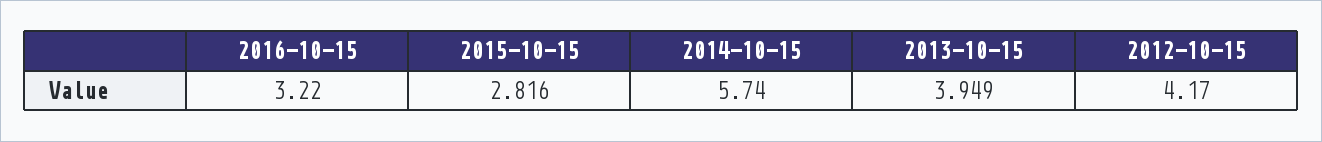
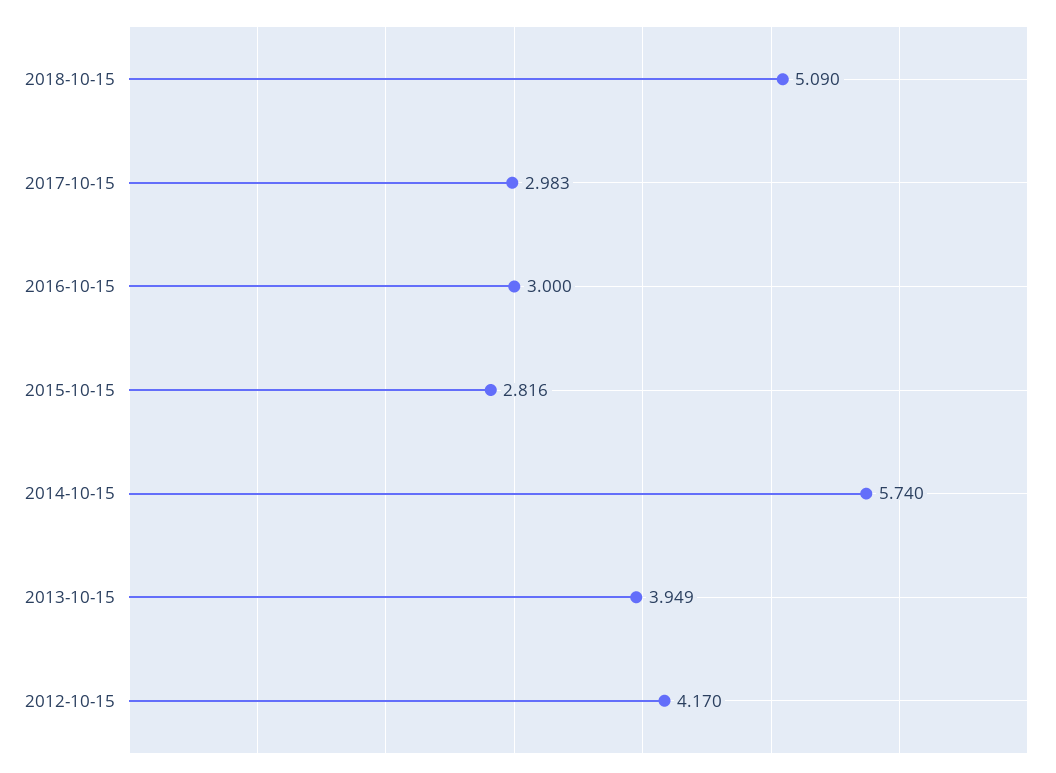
2016-10-15: 3.22 -> 3
2018-10-15: none -> 5.09
2017-10-15: none -> 2.983

